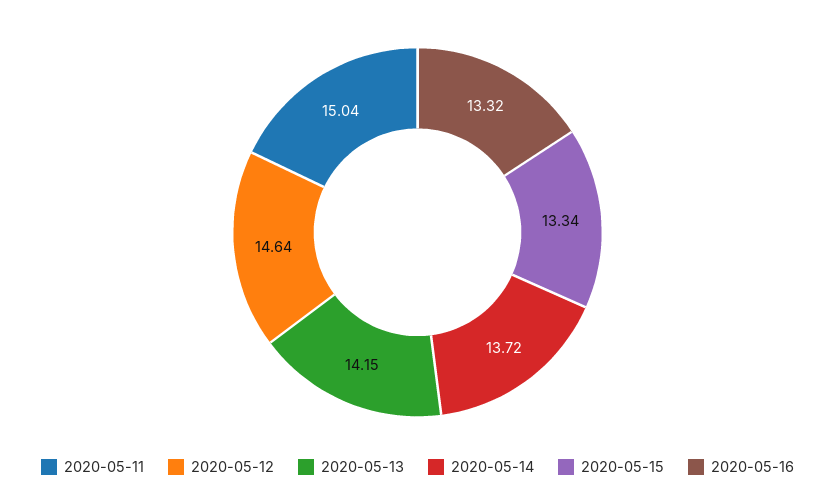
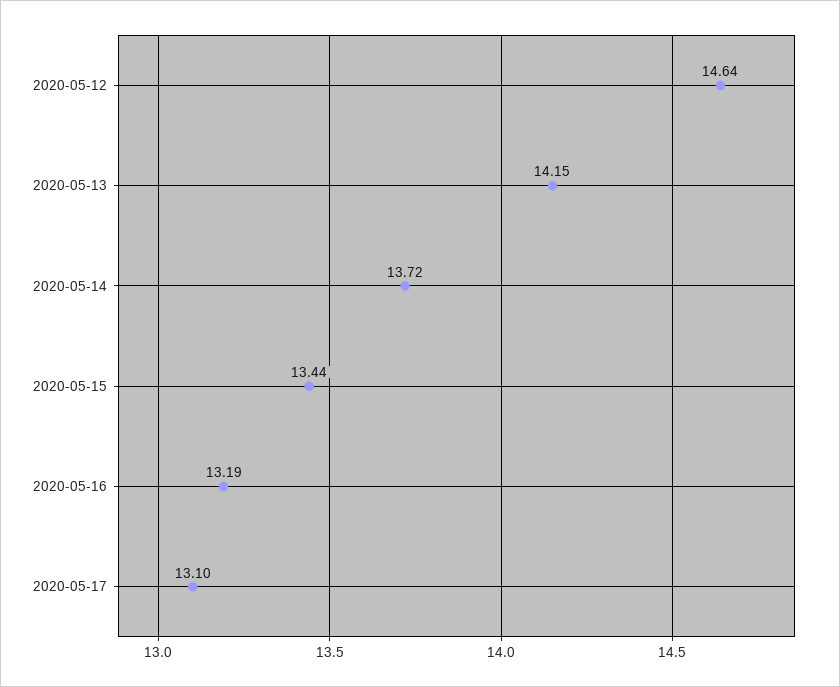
2020-05-11: 15.04 -> none
2020-05-15: 13.34 -> 13.44
2020-05-16: 13.32 -> 13.19
2020-05-17: none -> 13.1

